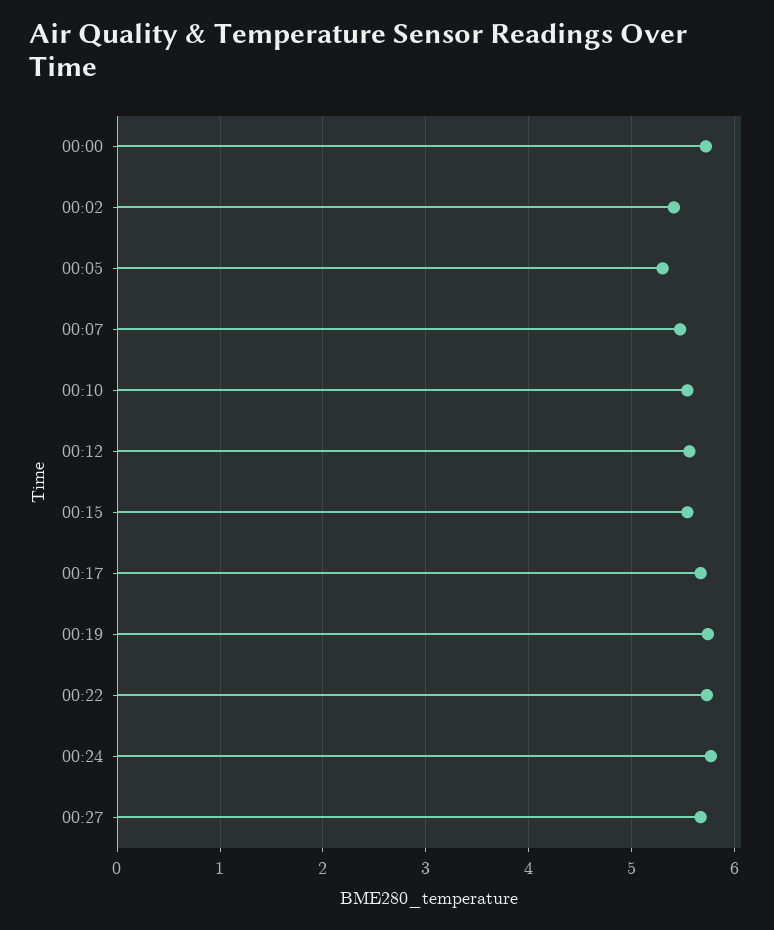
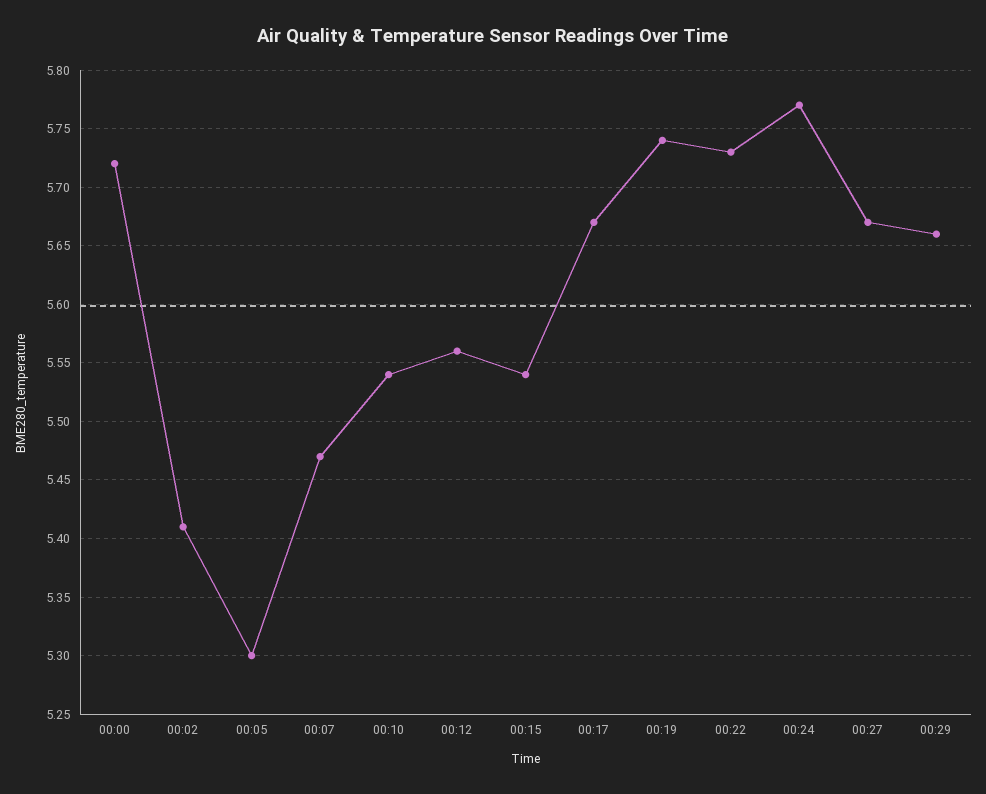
00:29: none -> 5.66

